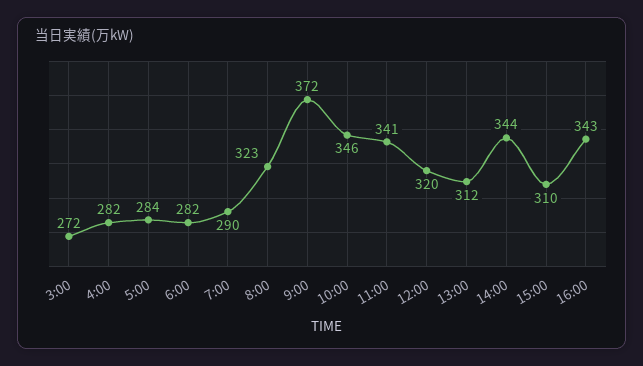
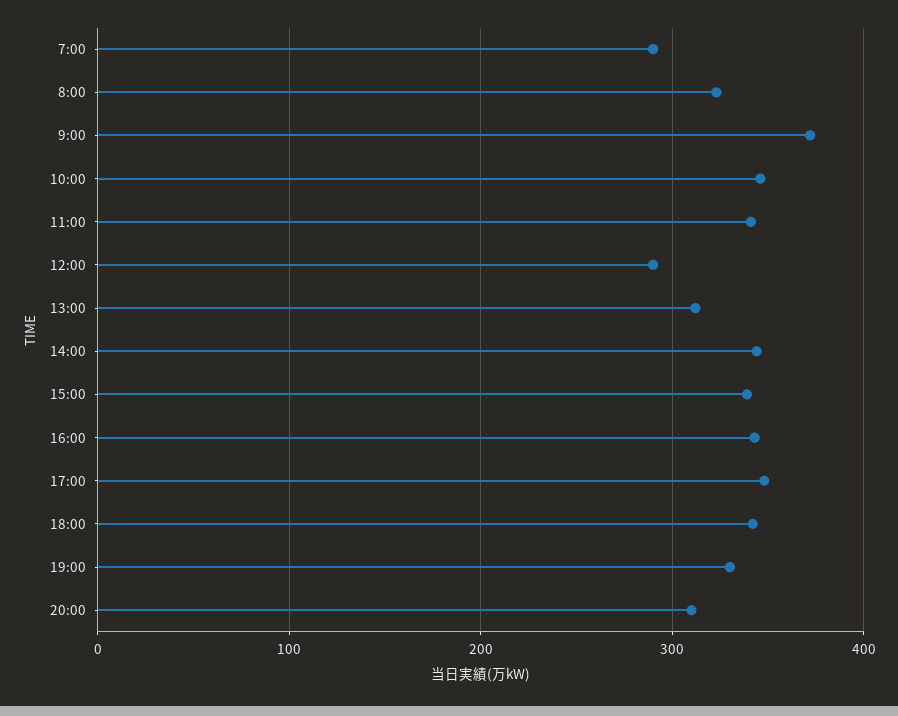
3:00: 272 -> none
4:00: 282 -> none
5:00: 284 -> none
6:00: 282 -> none
12:00: 320 -> 290
15:00: 310 -> 340
17:00: none -> 350
18:00: none -> 340
19:00: none -> 330
20:00: none -> 310

